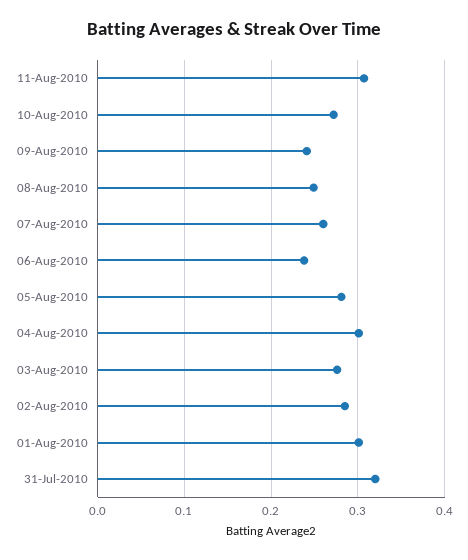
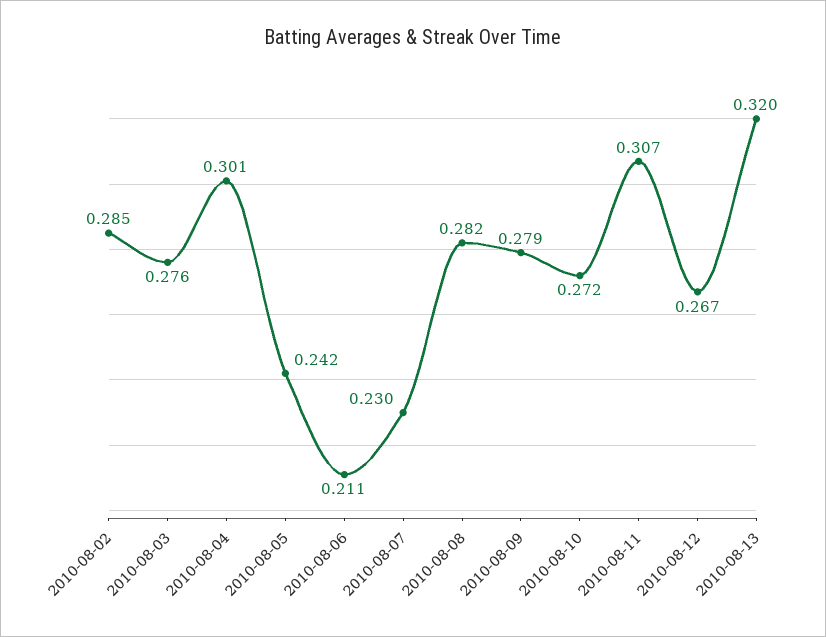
09-Aug-2010: 0.24 -> 0.279
08-Aug-2010: 0.25 -> 0.282
07-Aug-2010: 0.26 -> 0.23
06-Aug-2010: 0.24 -> 0.211
05-Aug-2010: 0.28 -> 0.242
01-Aug-2010: 0.3 -> none
31-Jul-2010: 0.32 -> none
2010-08-12: none -> 0.267
2010-08-13: none -> 0.32

